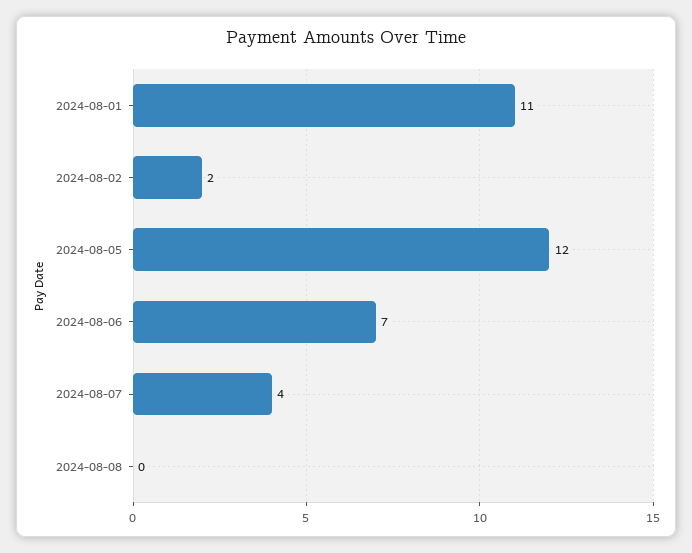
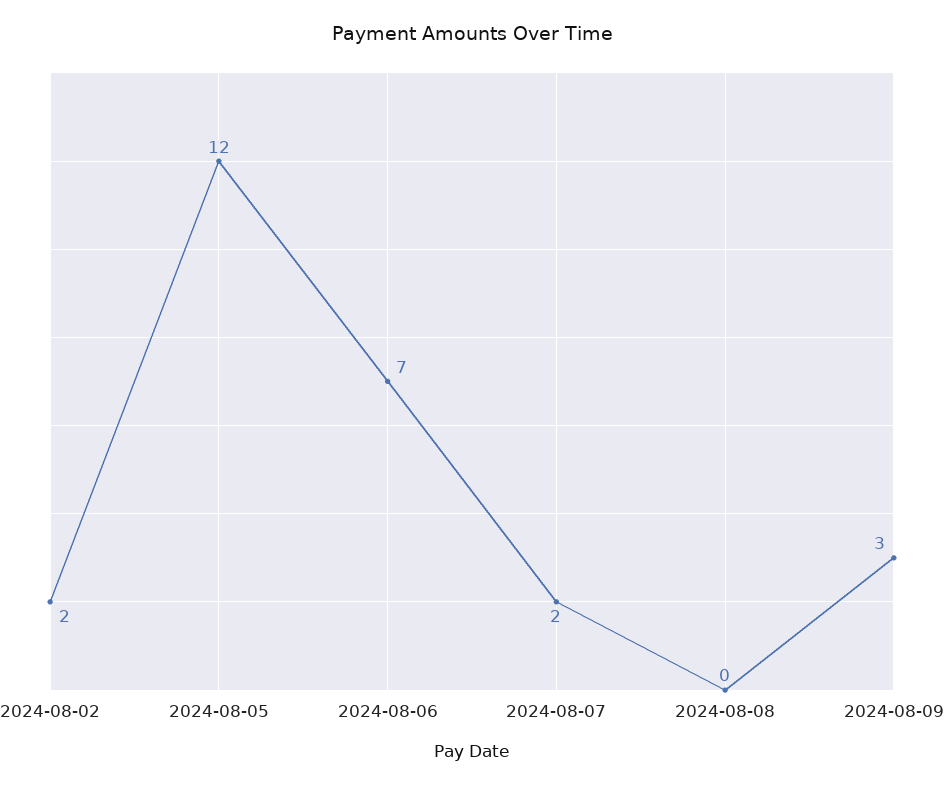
2024-08-01: 11 -> none
2024-08-07: 4 -> 2
2024-08-09: none -> 3

